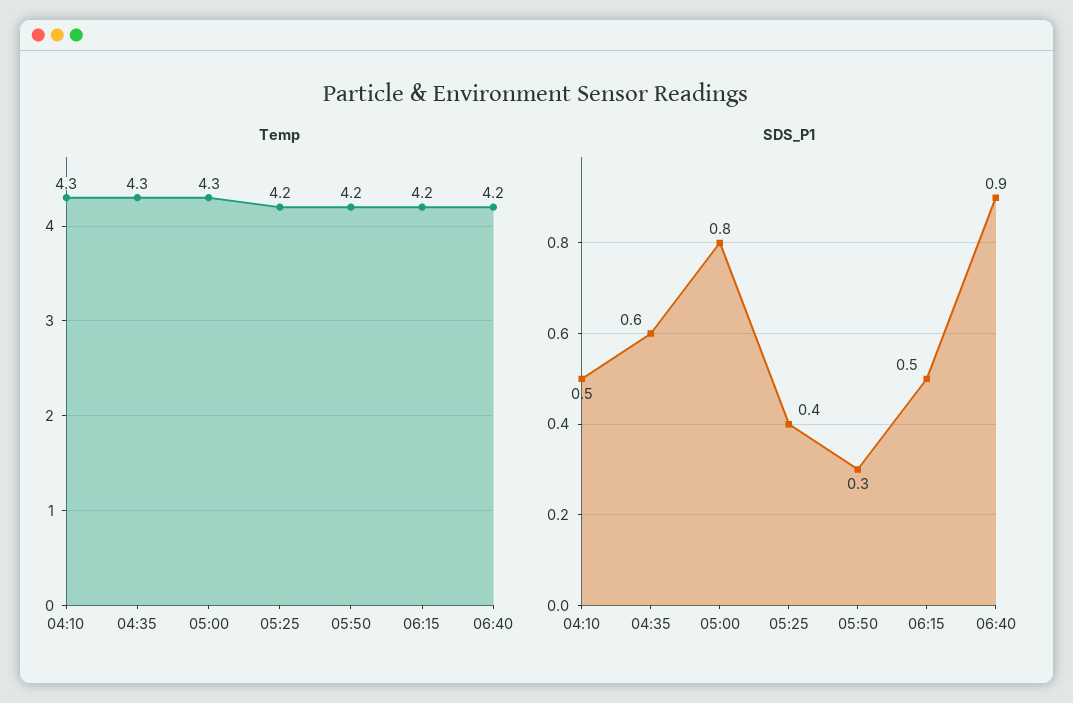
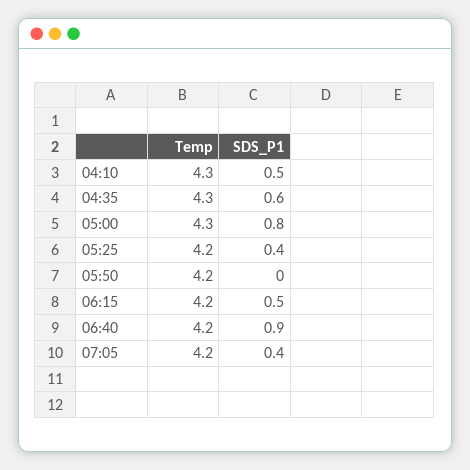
SDS_P1, 05:50: 0.3 -> 0
Temp, 07:05: none -> 4.2
SDS_P1, 07:05: none -> 0.4

